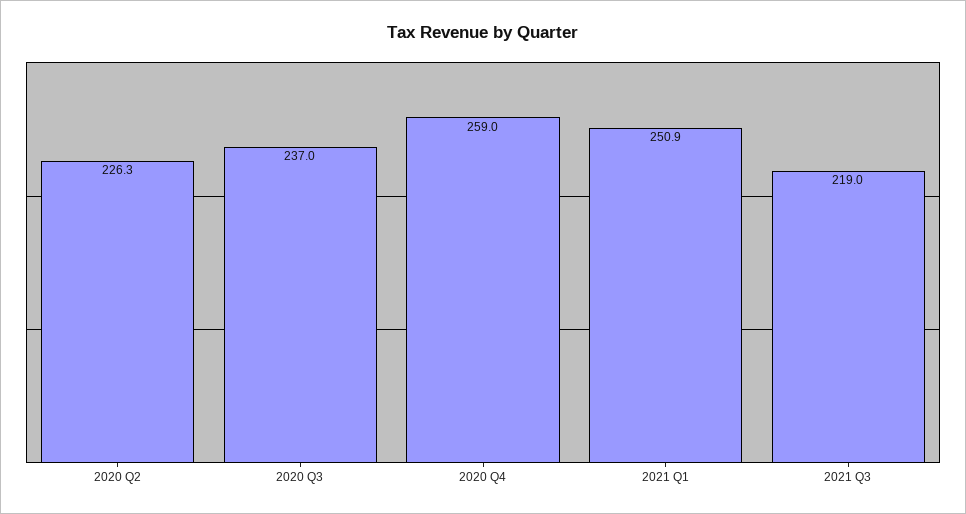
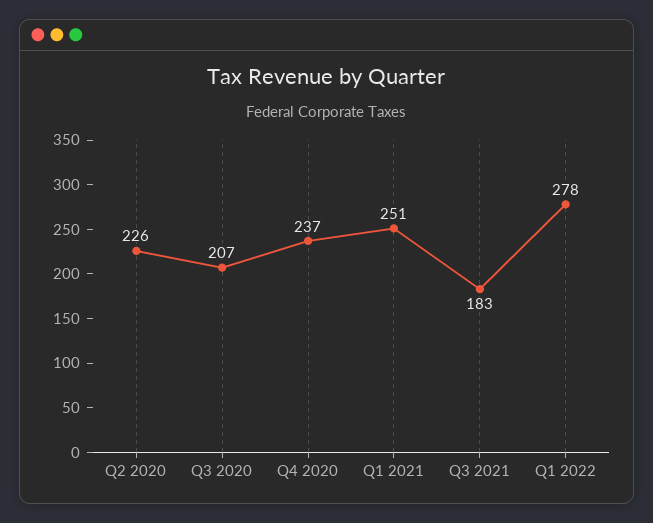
2020 Q3: 237 -> 207
2020 Q4: 259 -> 237
2021 Q3: 219 -> 183
Q1 2022: none -> 278

